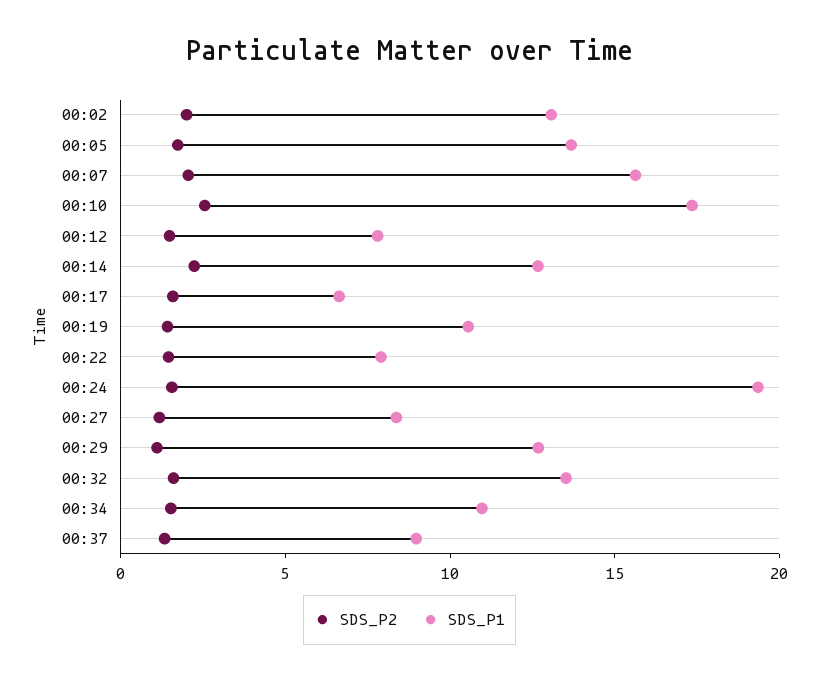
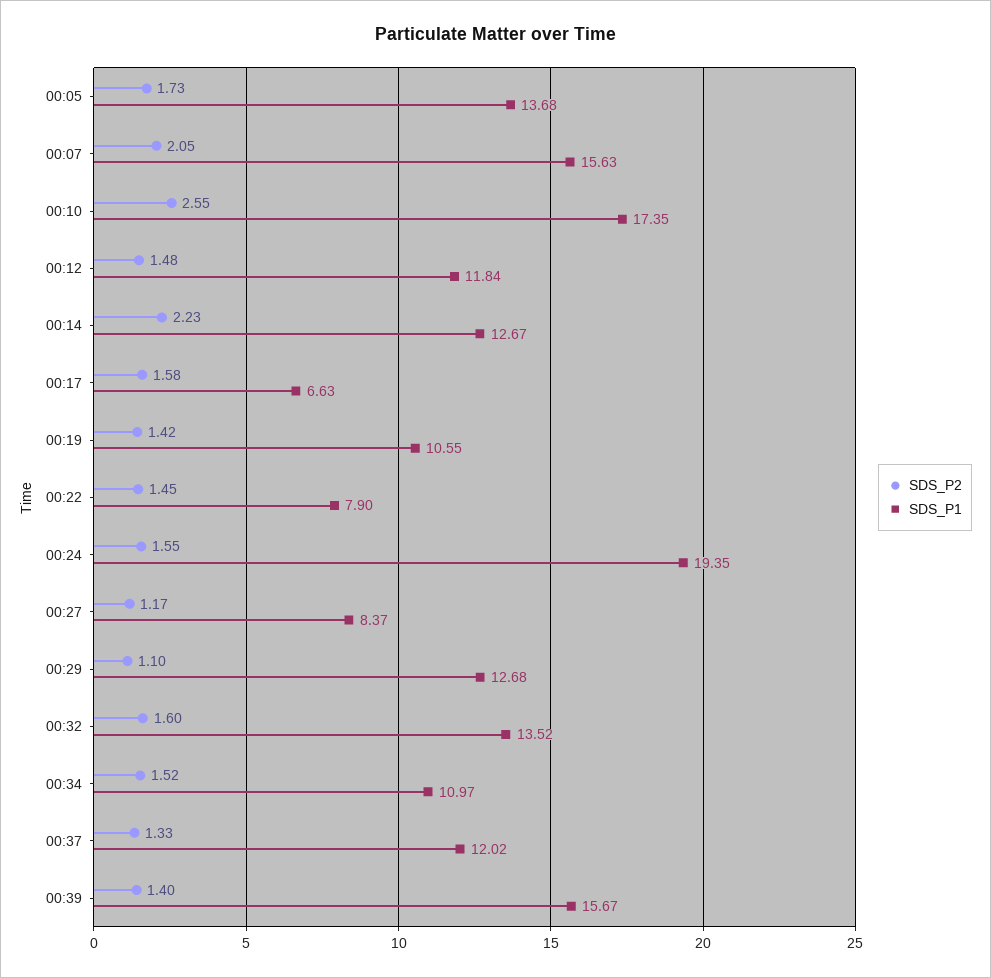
SDS_P2, 00:02: 2 -> none
SDS_P1, 00:02: 13 -> none
SDS_P1, 00:12: 8 -> 11.84
SDS_P1, 00:37: 9 -> 12.02
SDS_P2, 00:39: none -> 1.4
SDS_P1, 00:39: none -> 15.67

